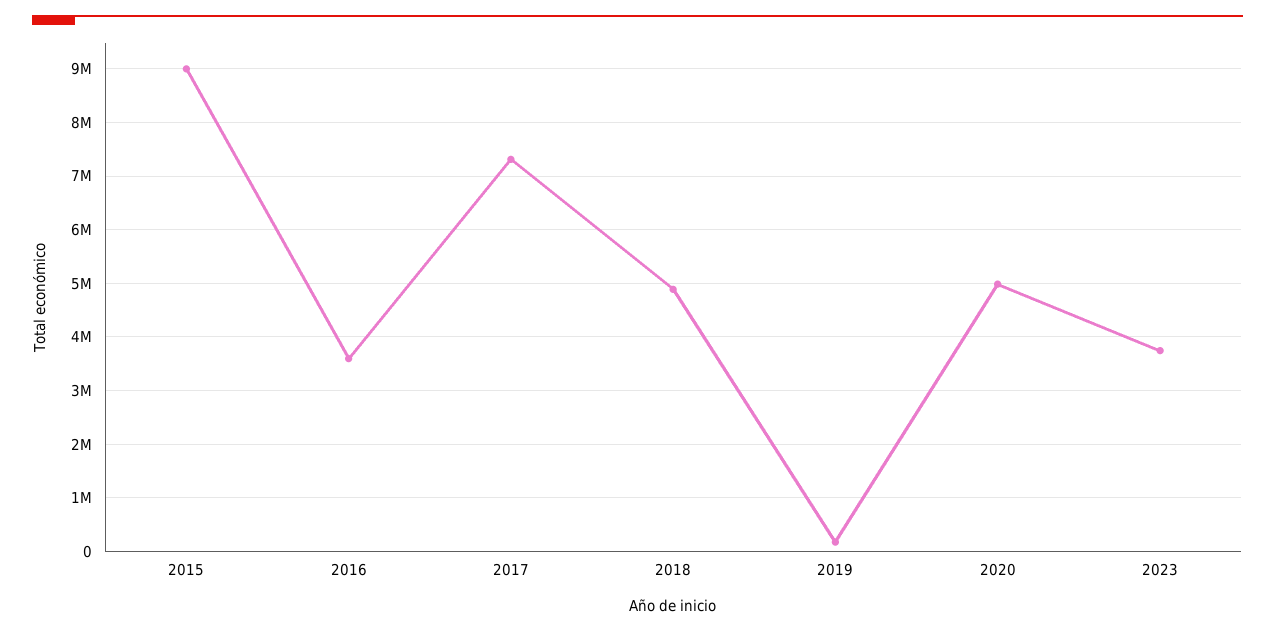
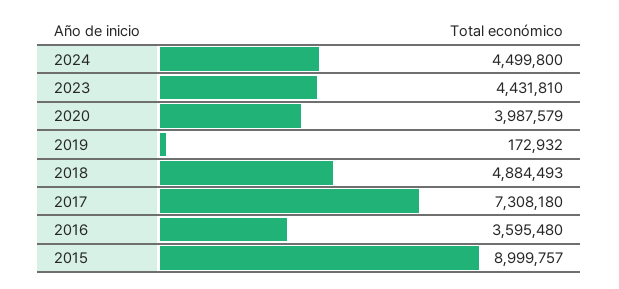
2020: 5000000 -> 3987579
2023: 3800000 -> 4431810
2024: none -> 4499800

